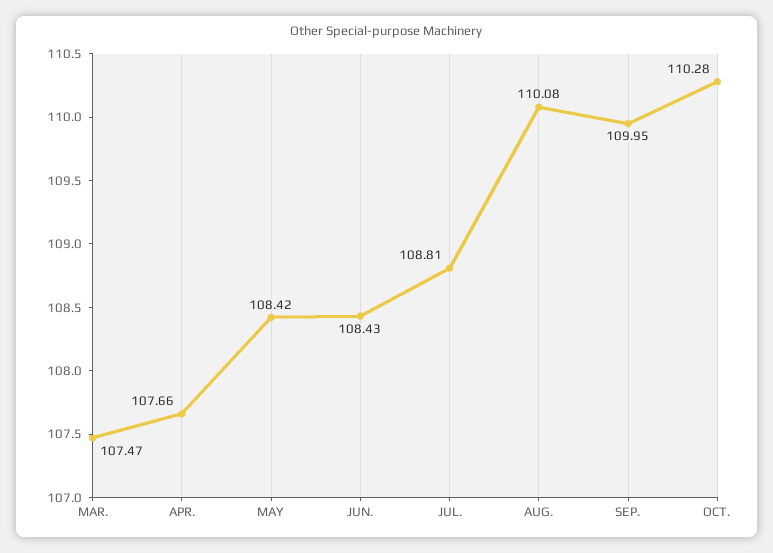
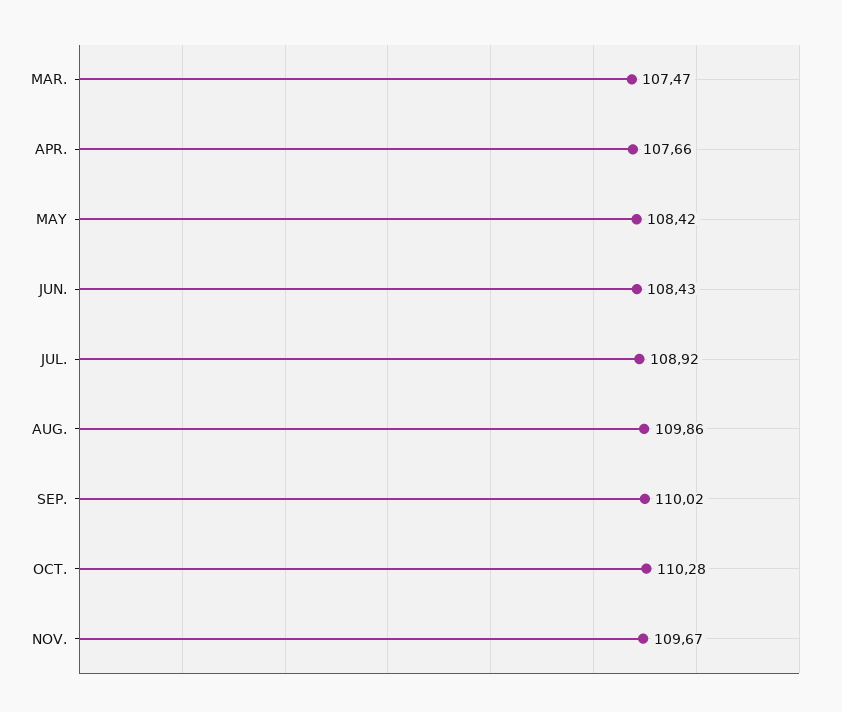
JUL.: 108.81 -> 108.92
AUG.: 110.08 -> 109.86
SEP.: 109.95 -> 110.02
NOV.: none -> 109.67

